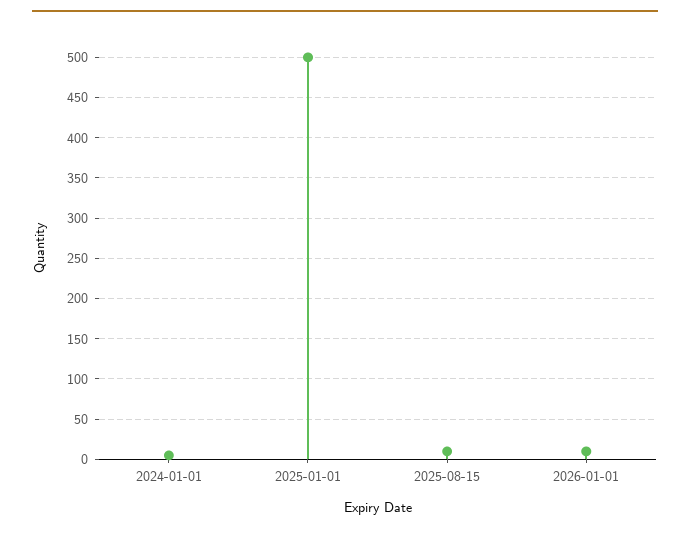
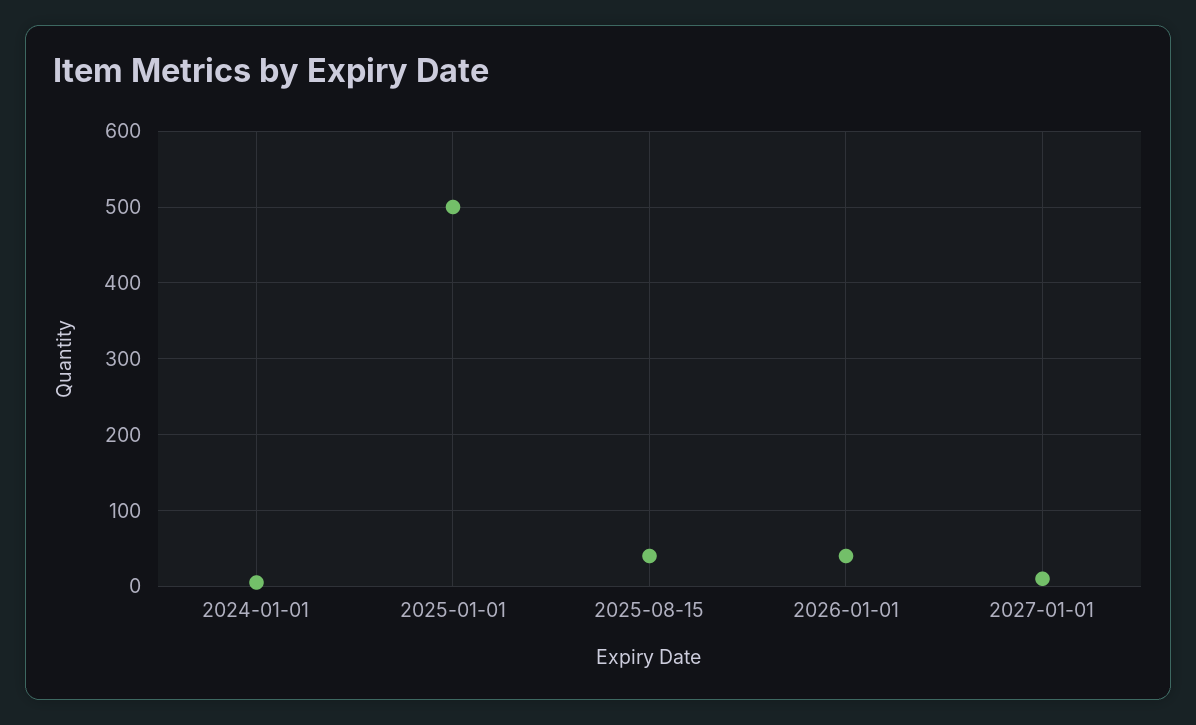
2025-08-15: 10 -> 40
2026-01-01: 10 -> 40
2027-01-01: none -> 10

